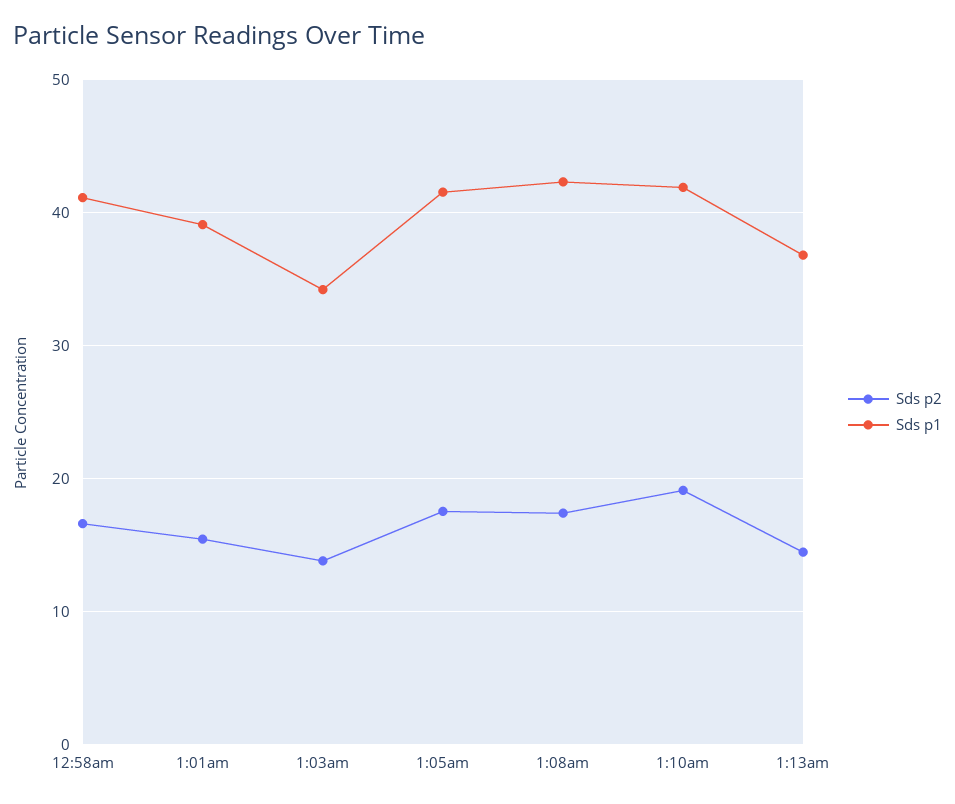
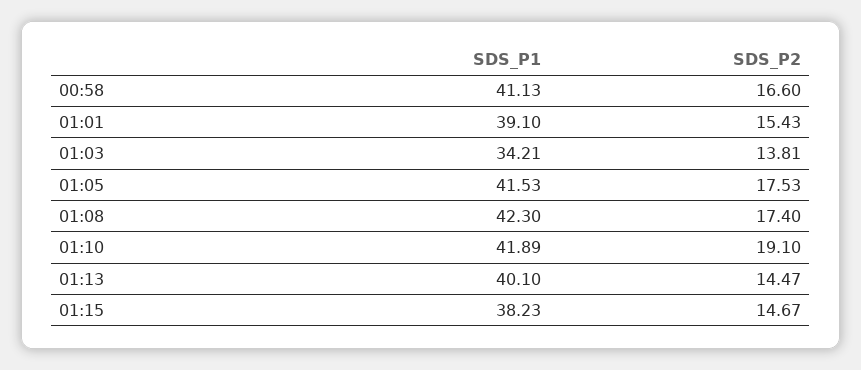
Sds p1, 1:13am: 37 -> 40.1
Sds p1, 01:15: none -> 38.23
Sds p2, 01:15: none -> 14.67

